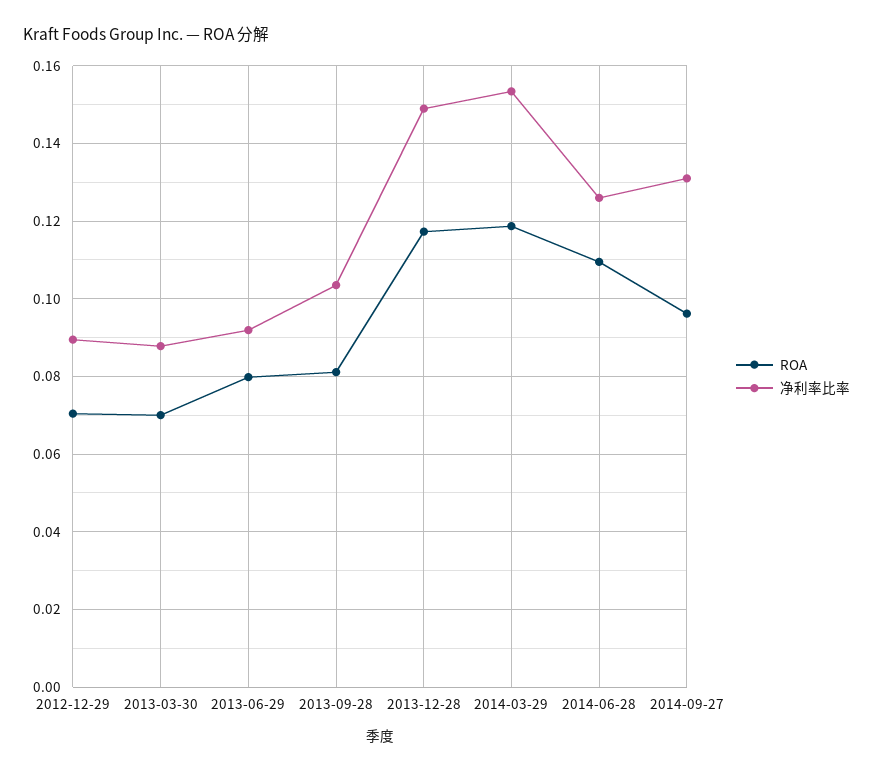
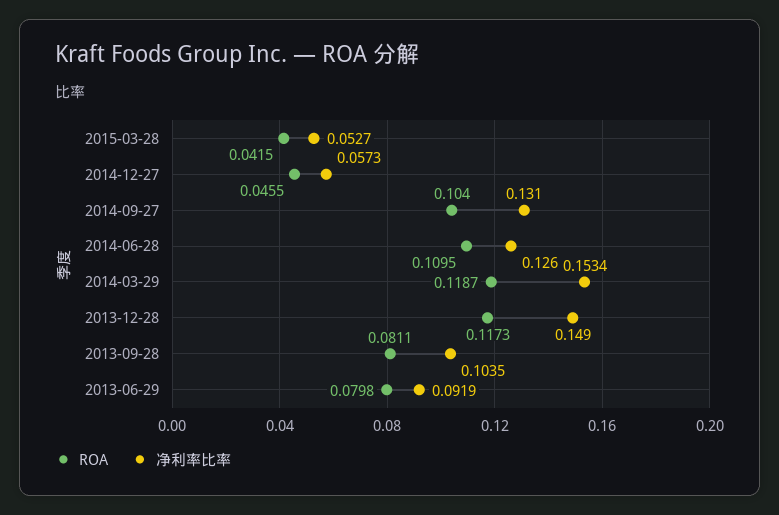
ROA, 2012-12-29: 0.07 -> none
净利率比率, 2012-12-29: 0.09 -> none
ROA, 2013-03-30: 0.07 -> none
净利率比率, 2013-03-30: 0.088 -> none
ROA, 2014-09-27: 0.096 -> 0.104
ROA, 2015-03-28: none -> 0.0415
净利率比率, 2015-03-28: none -> 0.0527
ROA, 2014-12-27: none -> 0.0455
净利率比率, 2014-12-27: none -> 0.0573

